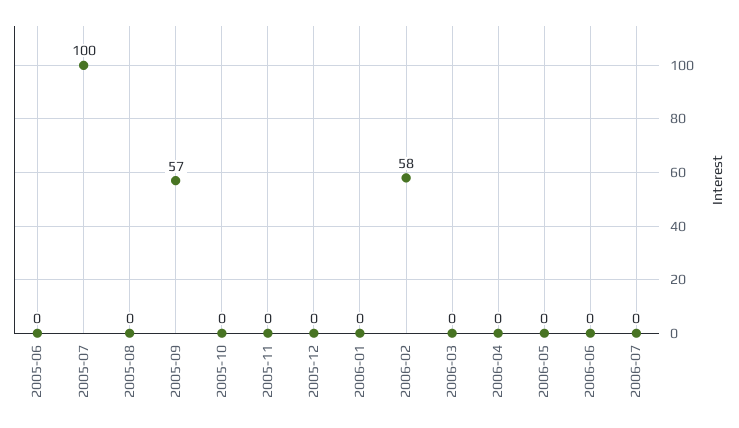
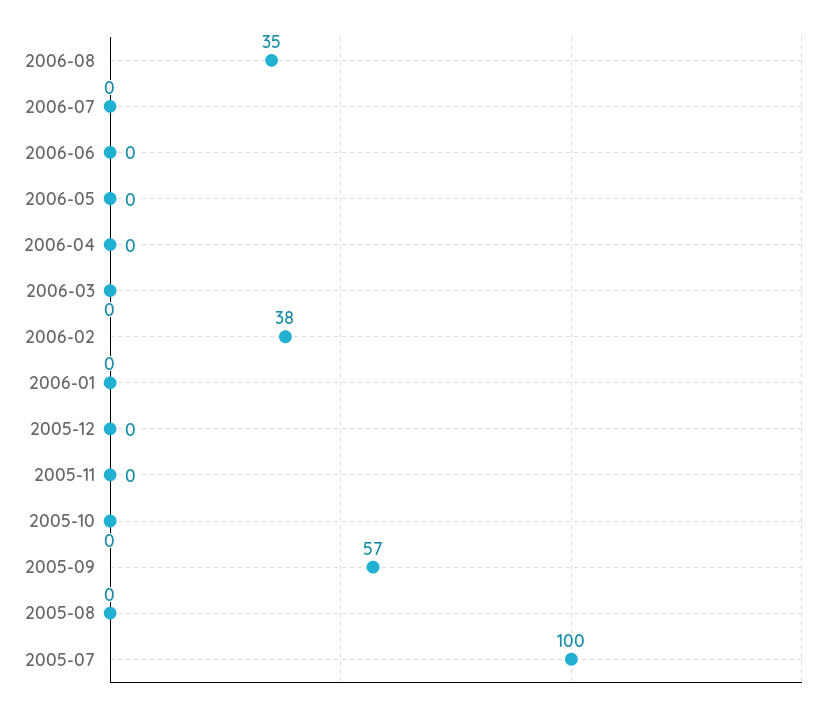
2005-06: 0 -> none
2006-02: 58 -> 38
2006-08: none -> 35

